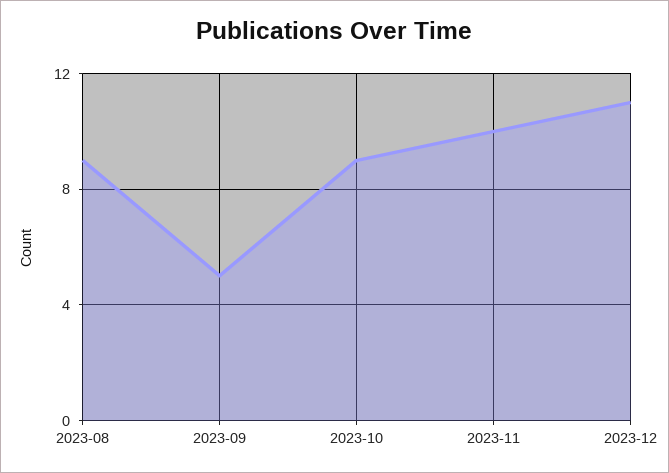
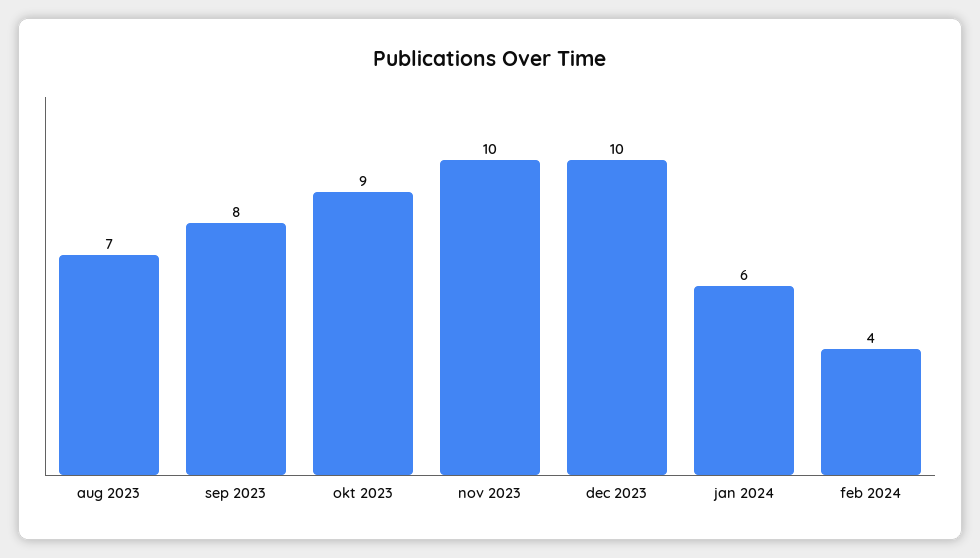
2023-08: 9 -> 7
2023-09: 5 -> 8
2023-12: 11 -> 10
jan 2024: none -> 6
feb 2024: none -> 4

